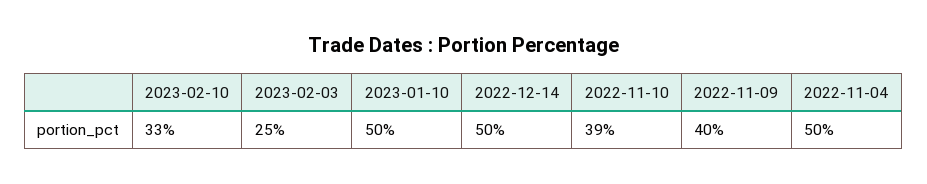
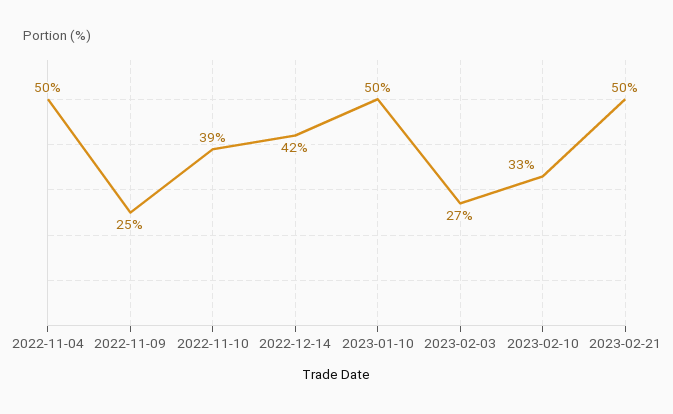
2023-02-03: 25 -> 27
2022-12-14: 50 -> 42
2022-11-09: 40 -> 25
2023-02-21: none -> 50

